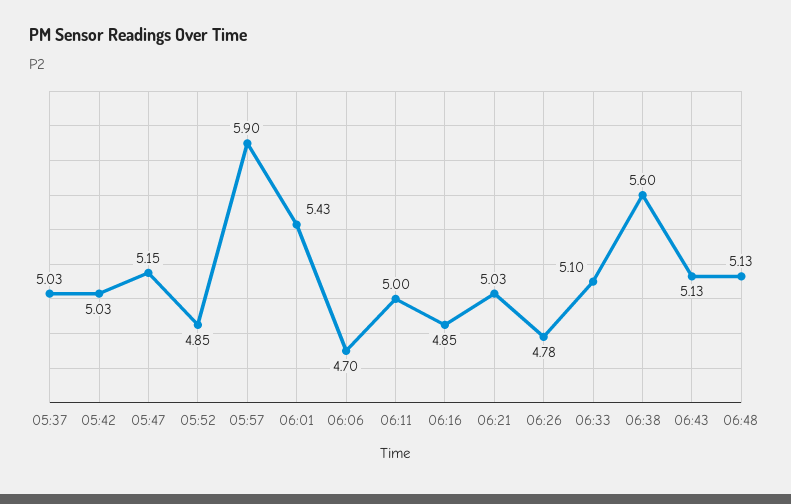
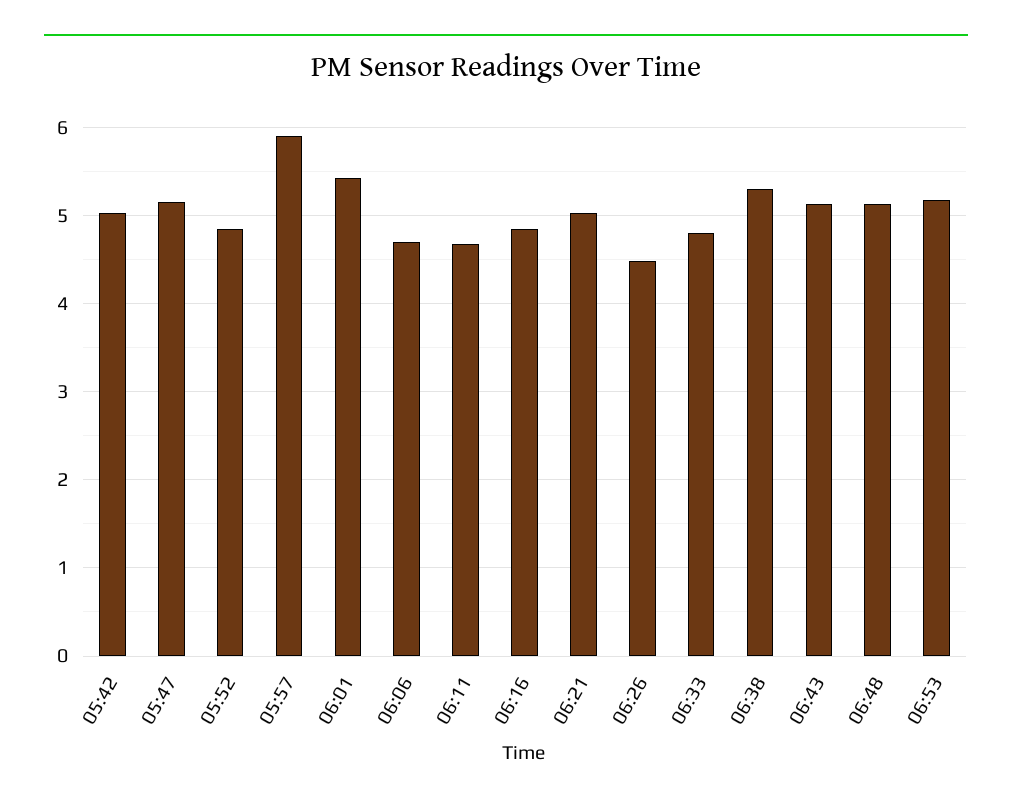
05:37: 5.03 -> none
06:11: 5 -> 4.7
06:26: 4.78 -> 4.5
06:33: 5.1 -> 4.8
06:38: 5.6 -> 5.3
06:53: none -> 5.2

